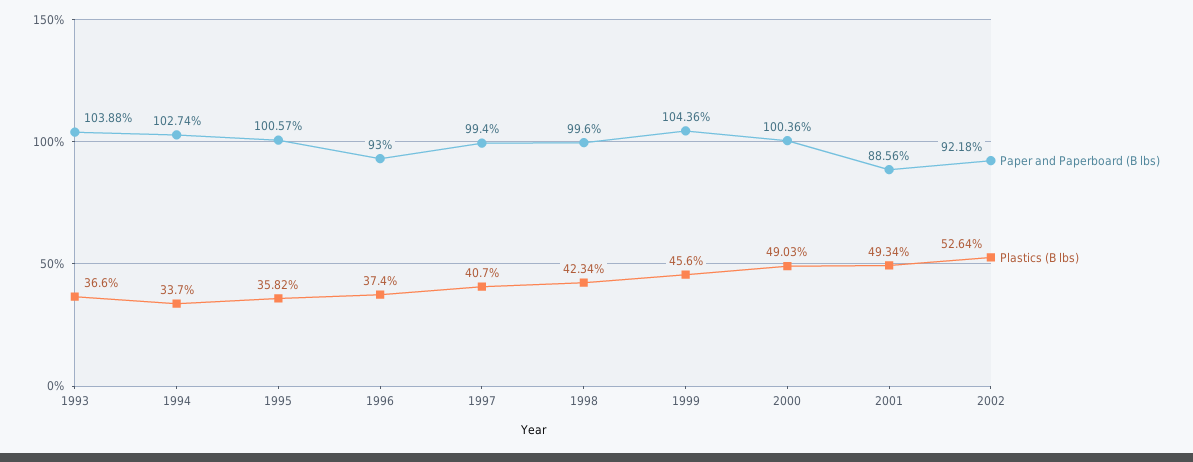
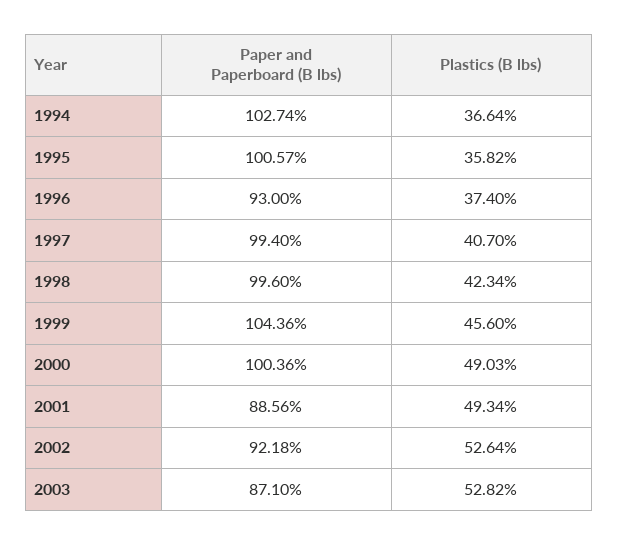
Paper and Paperboard (B lbs), 1993: 103.88 -> none
Plastics (B lbs), 1993: 36.6 -> none
Plastics (B lbs), 1994: 33.7 -> 36.64
Paper and Paperboard (B lbs), 2003: none -> 87.1
Plastics (B lbs), 2003: none -> 52.82

